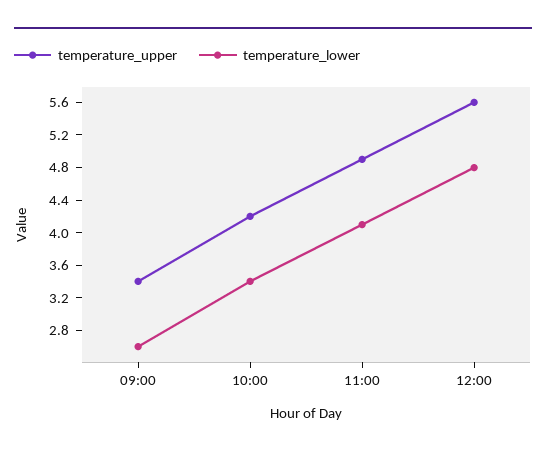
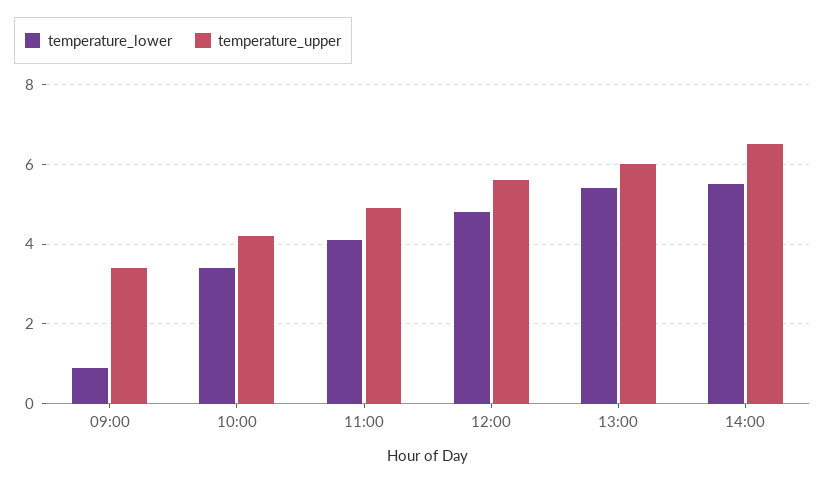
temperature_lower, 09:00: 2.6 -> 1
temperature_lower, 13:00: none -> 5.5
temperature_upper, 13:00: none -> 6
temperature_lower, 14:00: none -> 5.5
temperature_upper, 14:00: none -> 6.5

